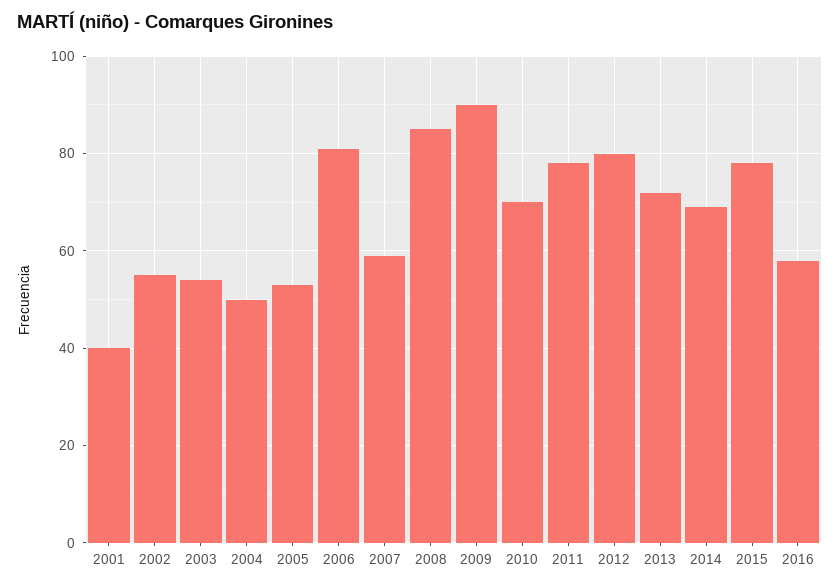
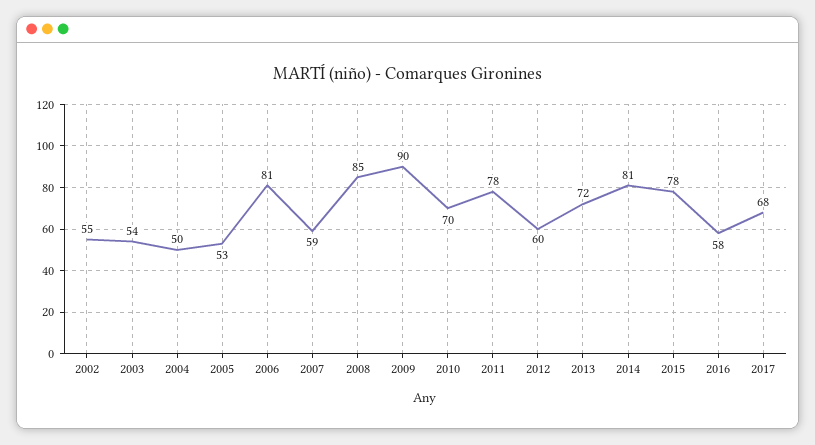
2001: 40 -> none
2012: 80 -> 60
2014: 70 -> 81
2017: none -> 68

